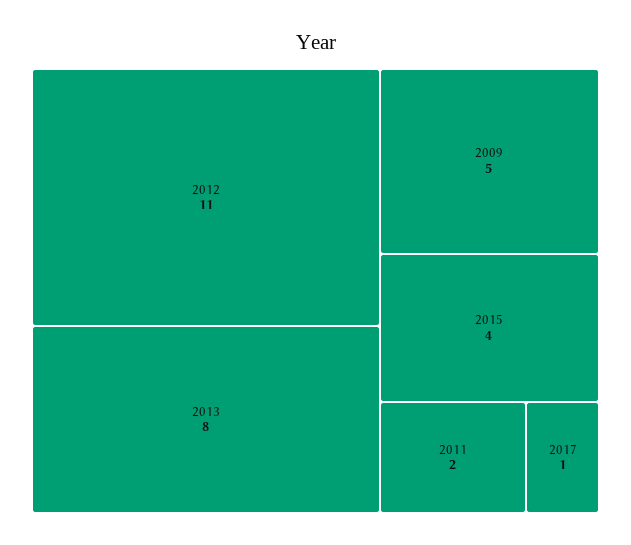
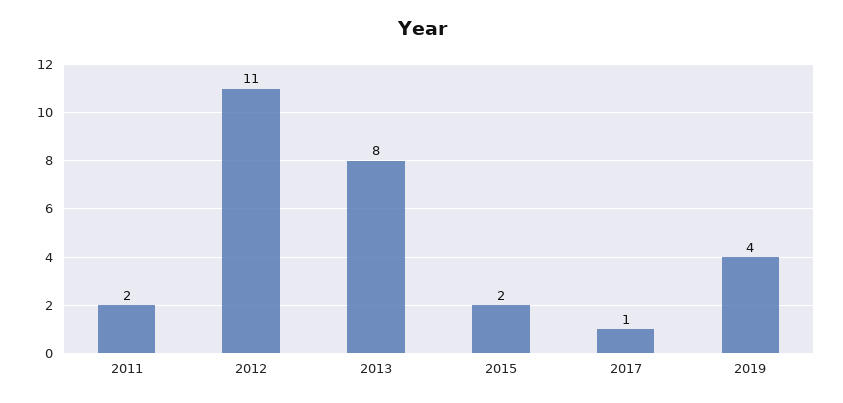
2009: 5 -> none
2015: 4 -> 2
2019: none -> 4

